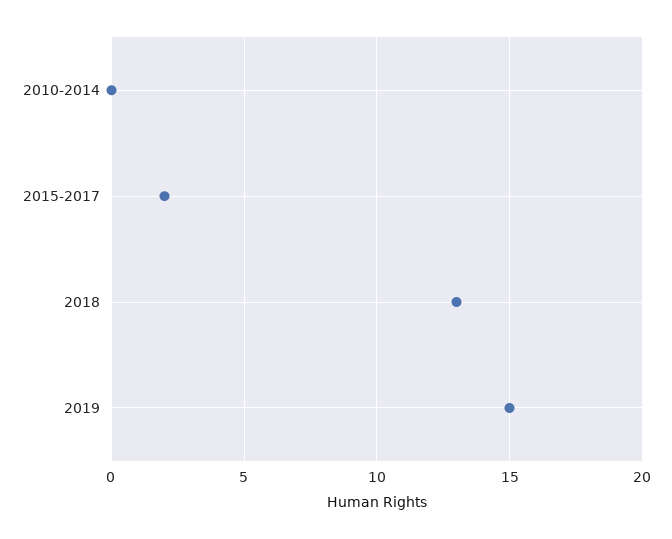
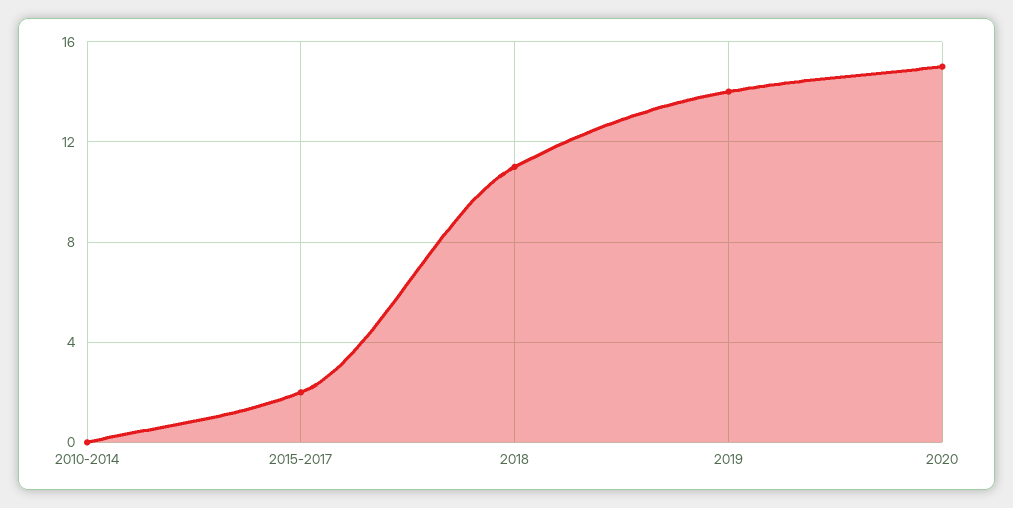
2018: 13 -> 11
2019: 15 -> 14
2020: none -> 15

